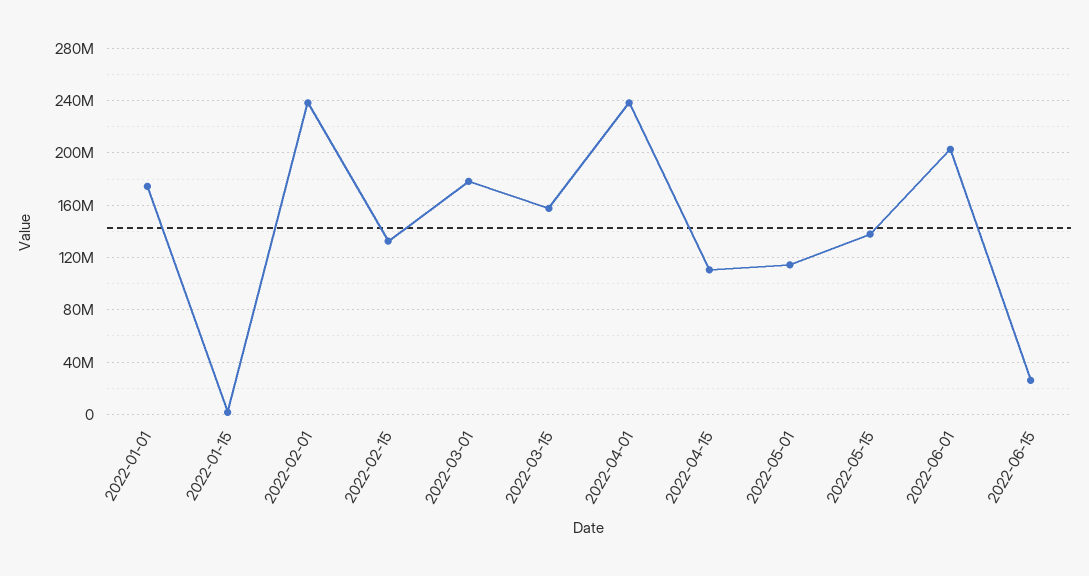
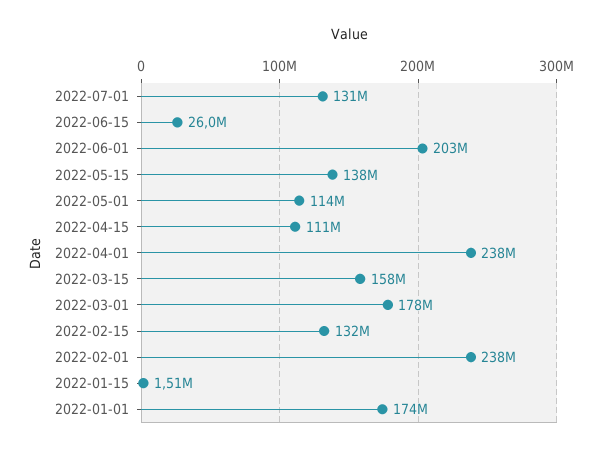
2022-07-01: none -> 131000000

